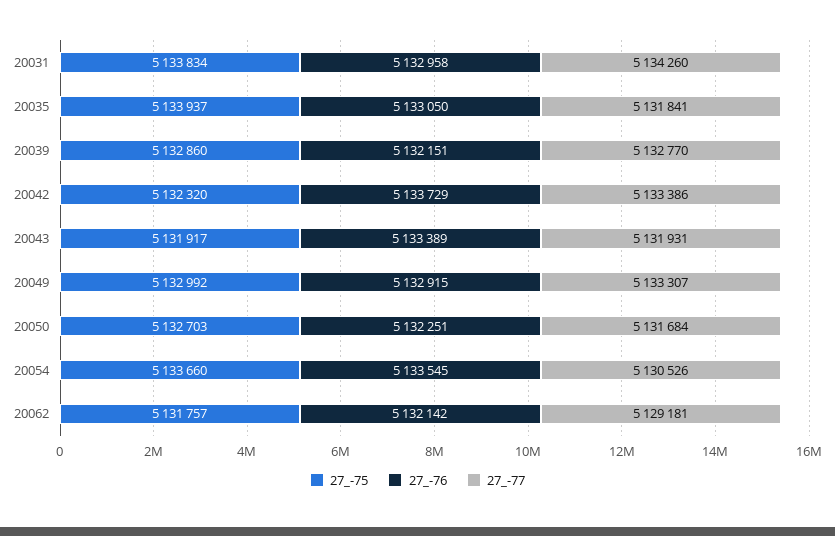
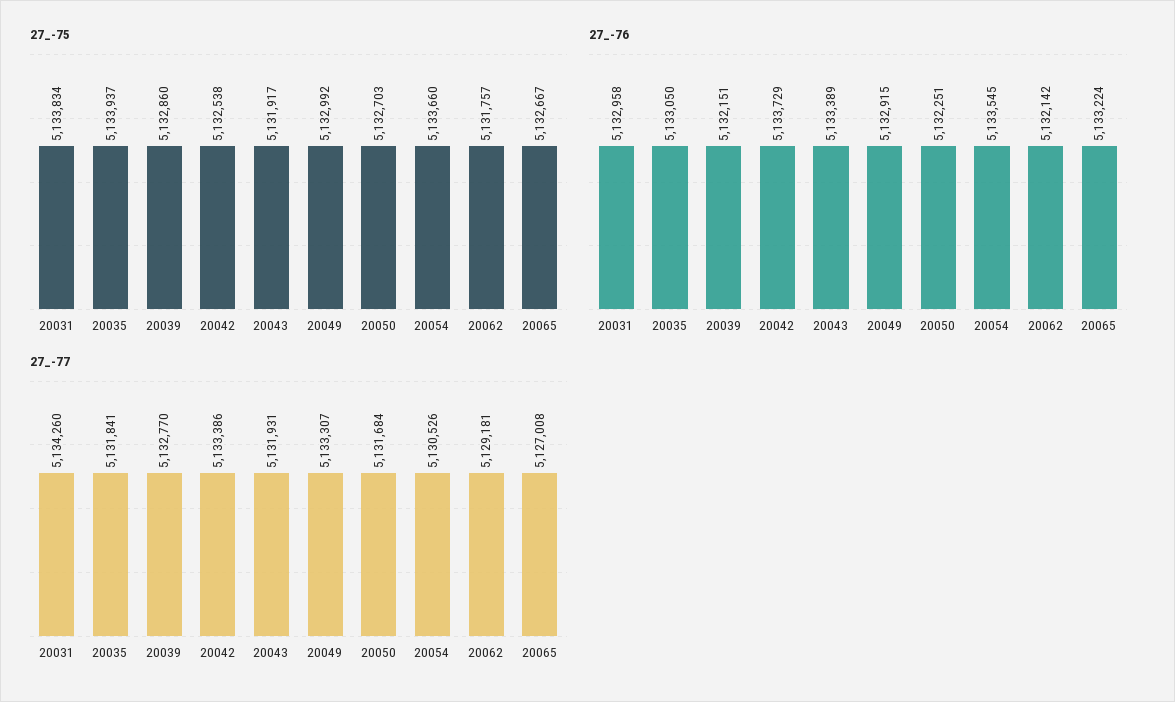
27_-75, 20042: 5132320 -> 5132538
27_-75, 20065: none -> 5132667
27_-76, 20065: none -> 5133224
27_-77, 20065: none -> 5127008

